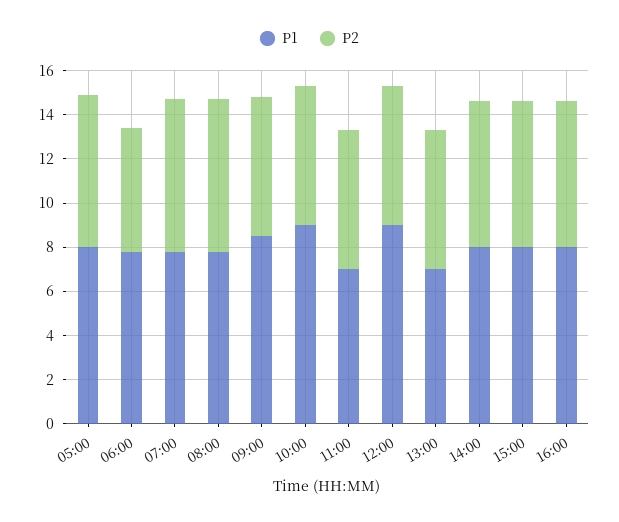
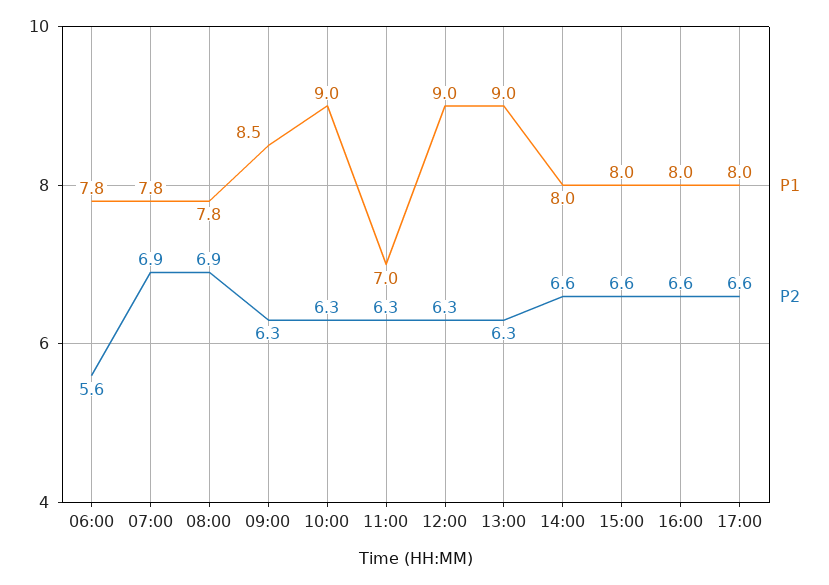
P1, 05:00: 8 -> none
P2, 05:00: 7 -> none
P1, 13:00: 7 -> 9
P1, 17:00: none -> 8
P2, 17:00: none -> 6.6

